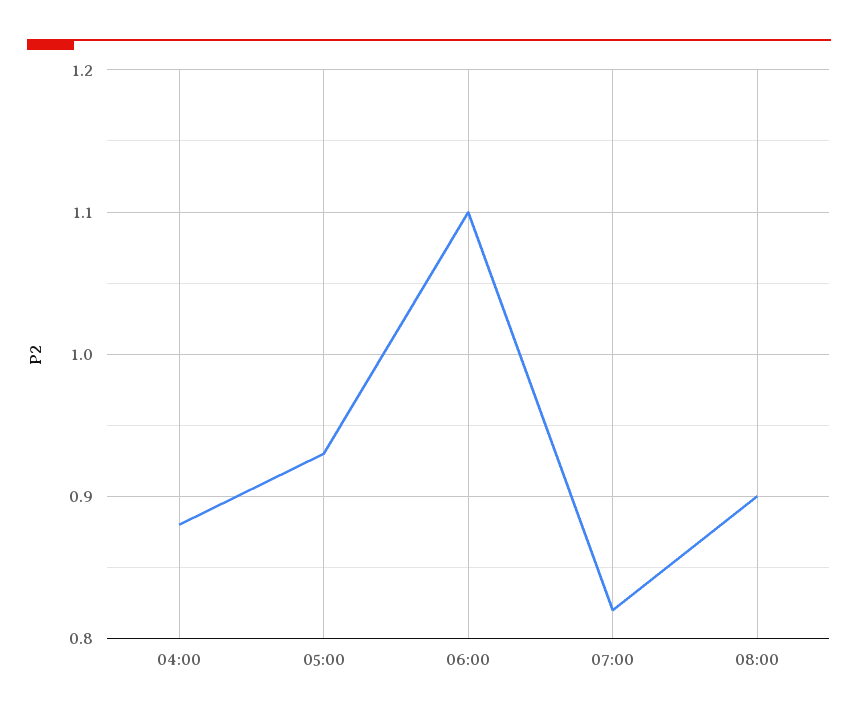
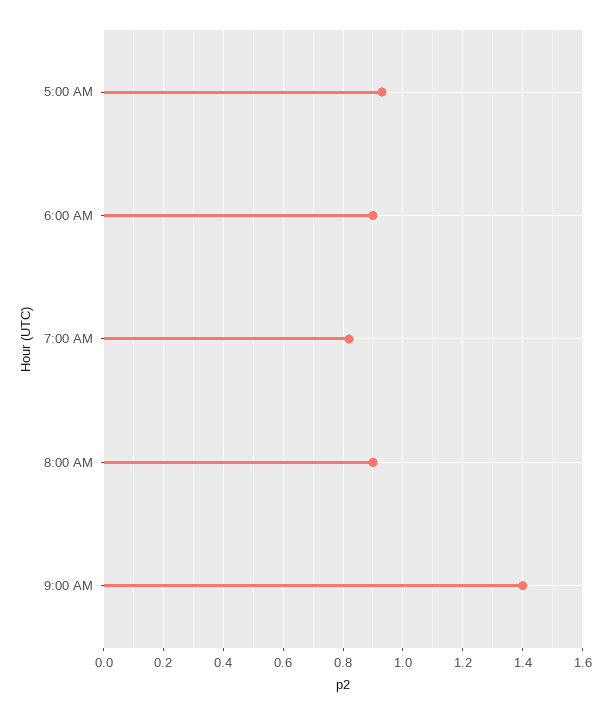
04:00: 0.88 -> none
06:00: 1.1 -> 0.9
9:00 AM: none -> 1.4

